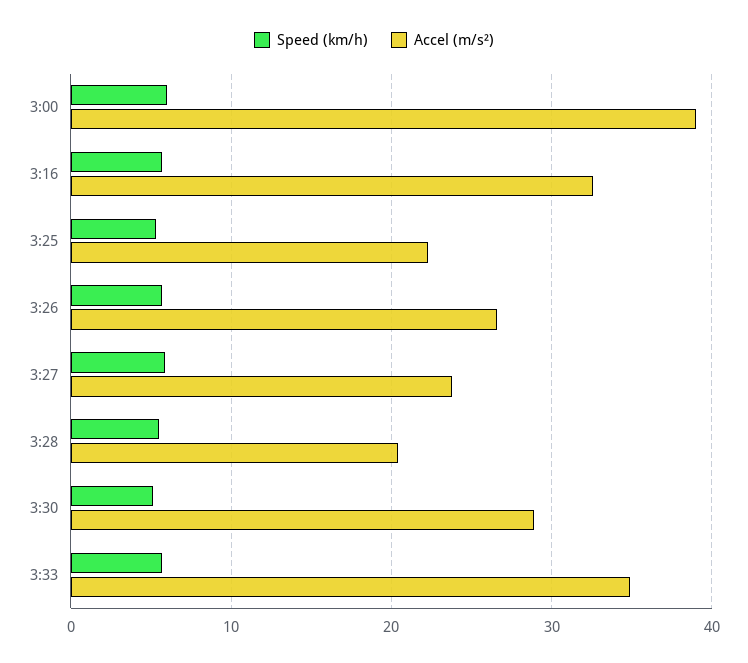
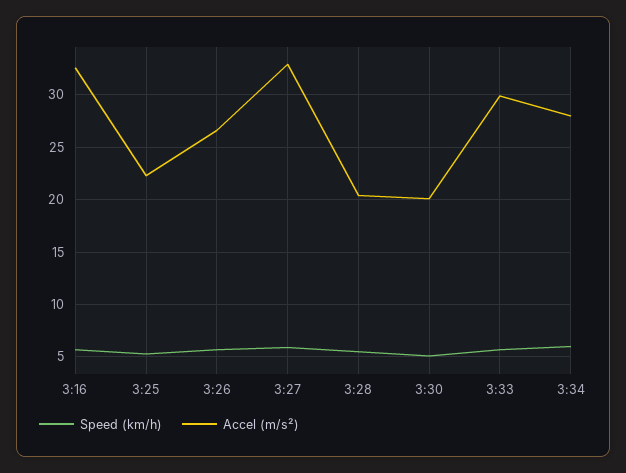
Speed (km/h), 3:00: 6 -> none
Accel (m/s²), 3:00: 39 -> none
Accel (m/s²), 3:27: 24 -> 33
Accel (m/s²), 3:30: 29 -> 20
Accel (m/s²), 3:33: 35 -> 30
Speed (km/h), 3:34: none -> 6
Accel (m/s²), 3:34: none -> 28

